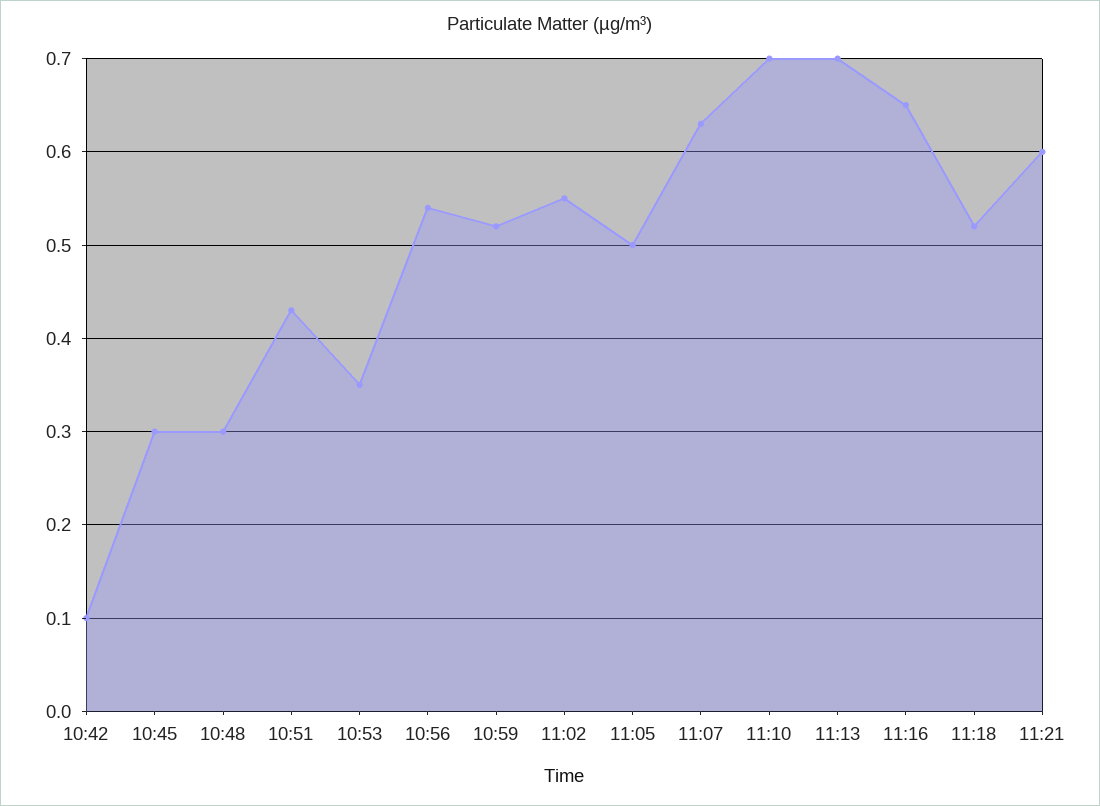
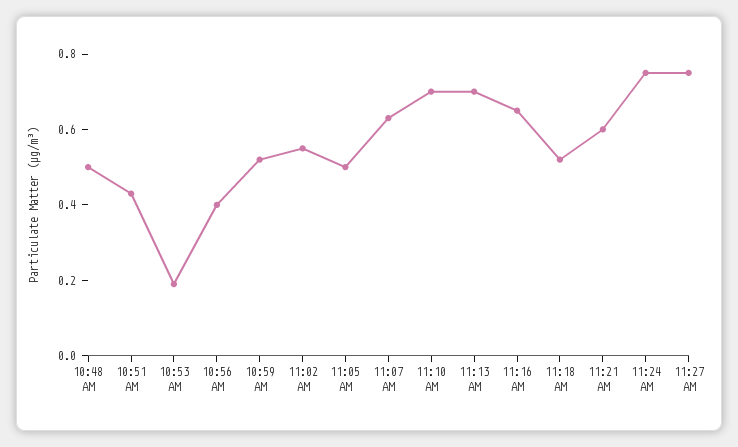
10:42: 0.1 -> none
10:45: 0.3 -> none
10:48: 0.3 -> 0.5
10:53: 0.35 -> 0.2
10:56: 0.54 -> 0.4
11:24 AM: none -> 0.75
11:27 AM: none -> 0.75

